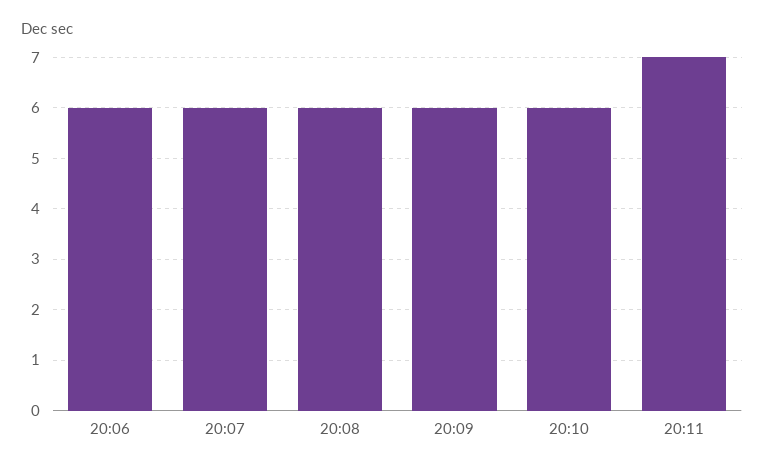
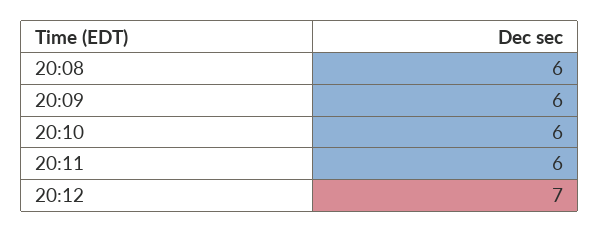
20:06: 6 -> none
20:07: 6 -> none
20:11: 7 -> 6
20:12: none -> 7

